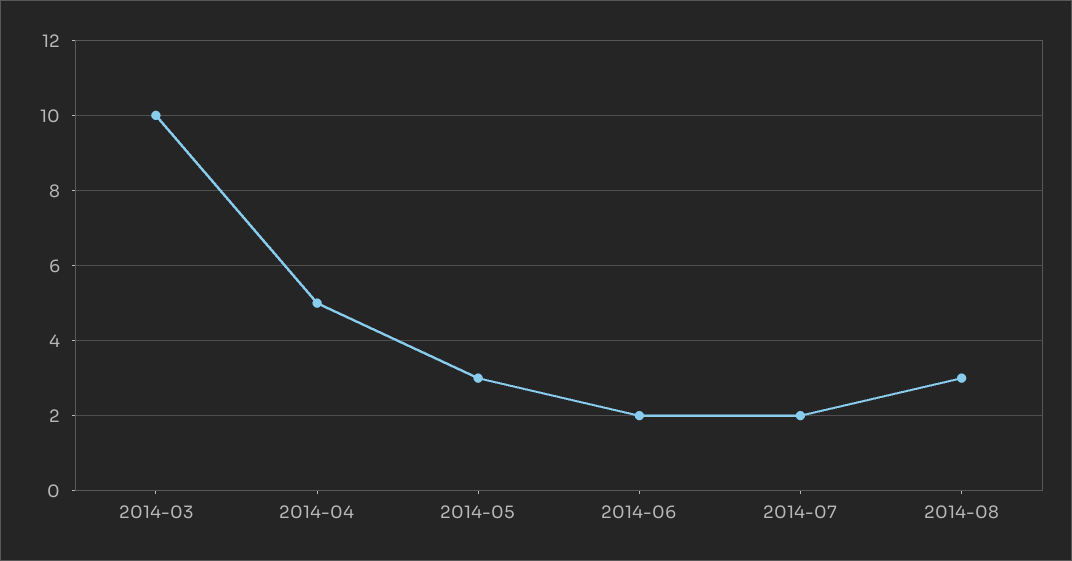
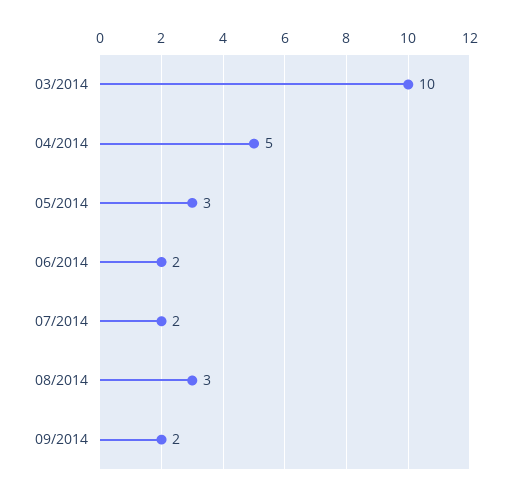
09/2014: none -> 2

